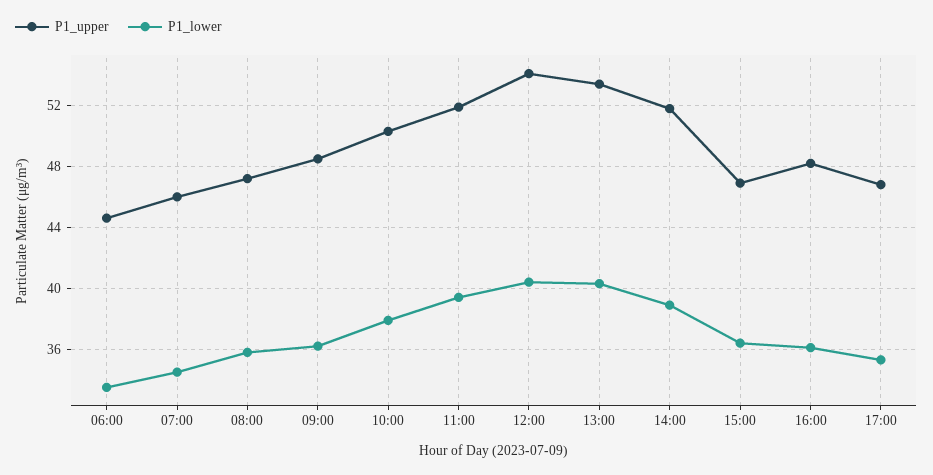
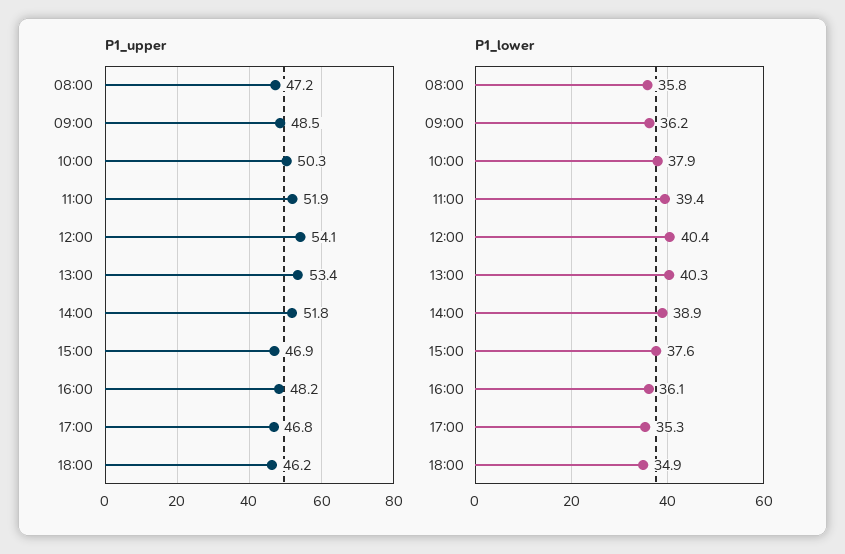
P1_upper, 06:00: 44.5 -> none
P1_lower, 06:00: 33.5 -> none
P1_upper, 07:00: 46 -> none
P1_lower, 07:00: 34.5 -> none
P1_lower, 15:00: 36.5 -> 37.6
P1_upper, 18:00: none -> 46.2
P1_lower, 18:00: none -> 34.9

